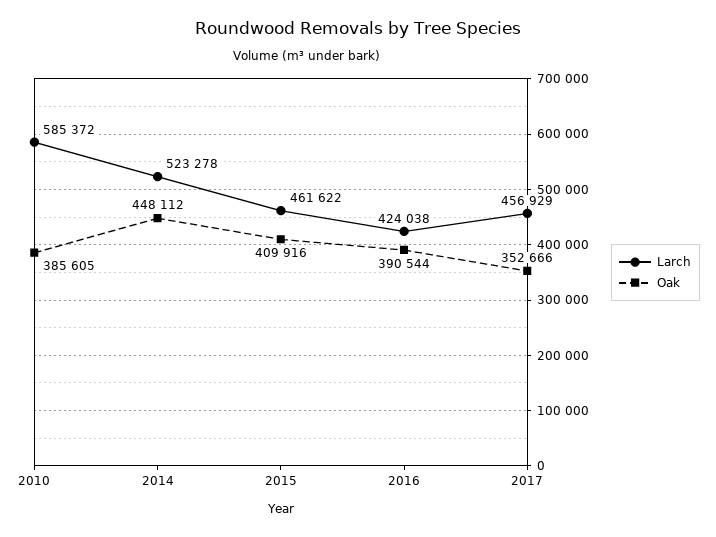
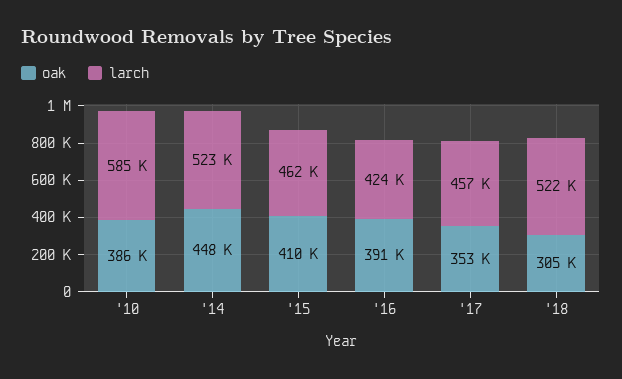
Oak, '18: none -> 305000
Larch, '18: none -> 522000

